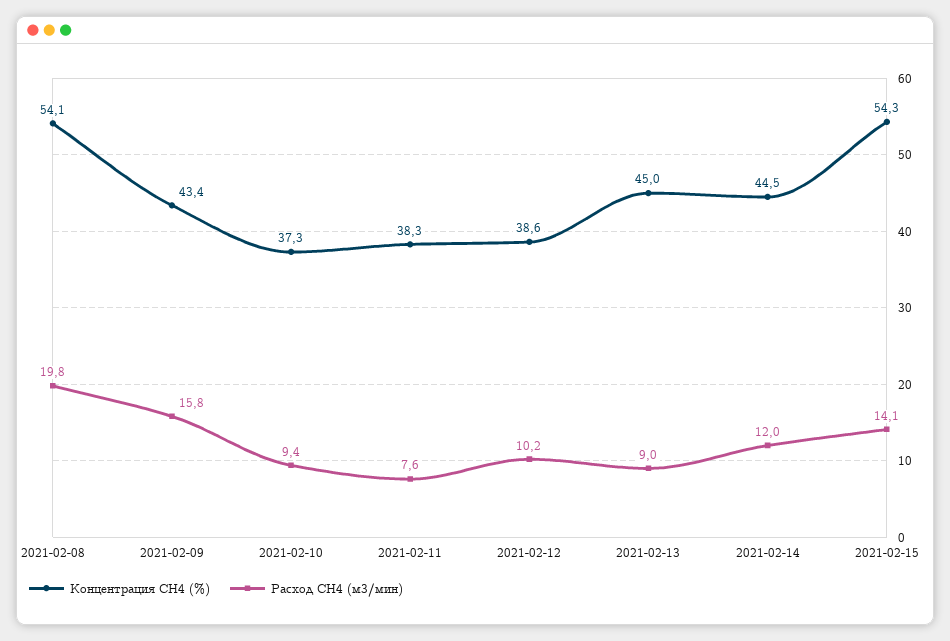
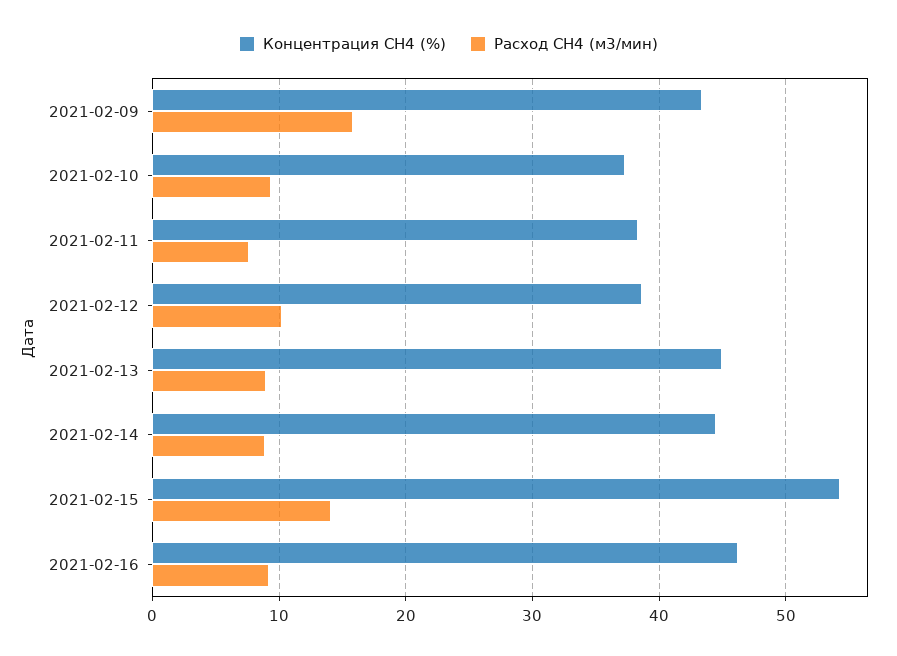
Концентрация СН4 (%), 2021-02-08: 54.1 -> none
Расход СН4 (м3/мин), 2021-02-08: 19.8 -> none
Расход СН4 (м3/мин), 2021-02-14: 12 -> 9
Концентрация СН4 (%), 2021-02-16: none -> 46
Расход СН4 (м3/мин), 2021-02-16: none -> 9

